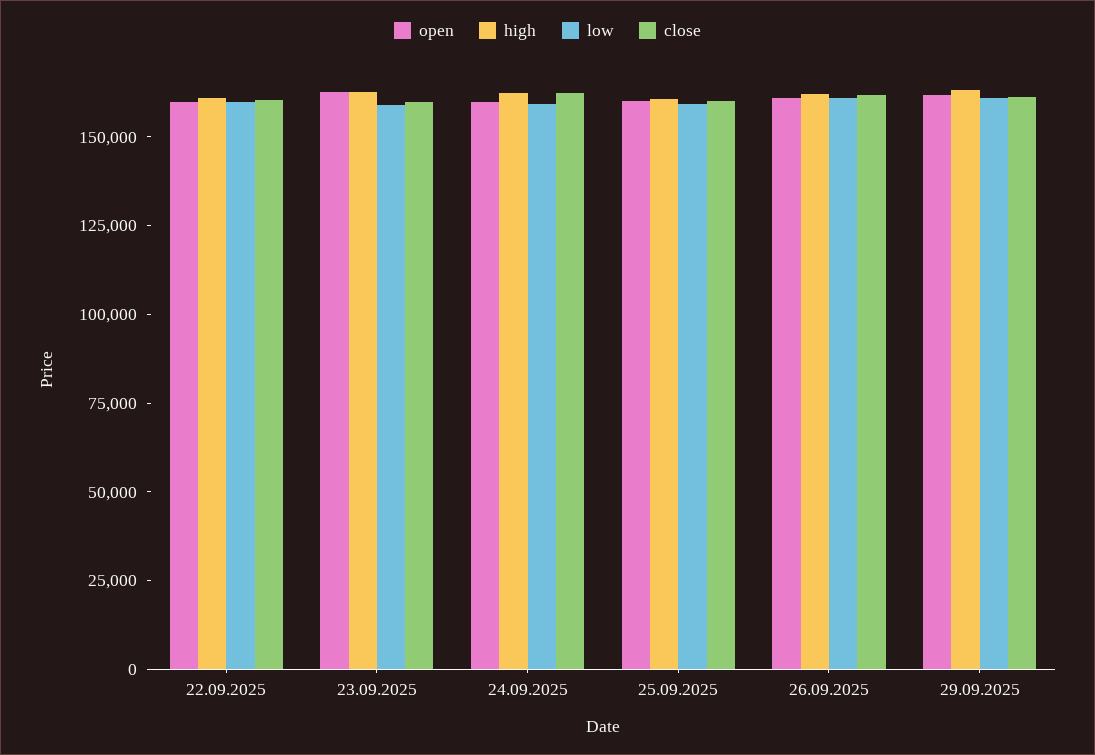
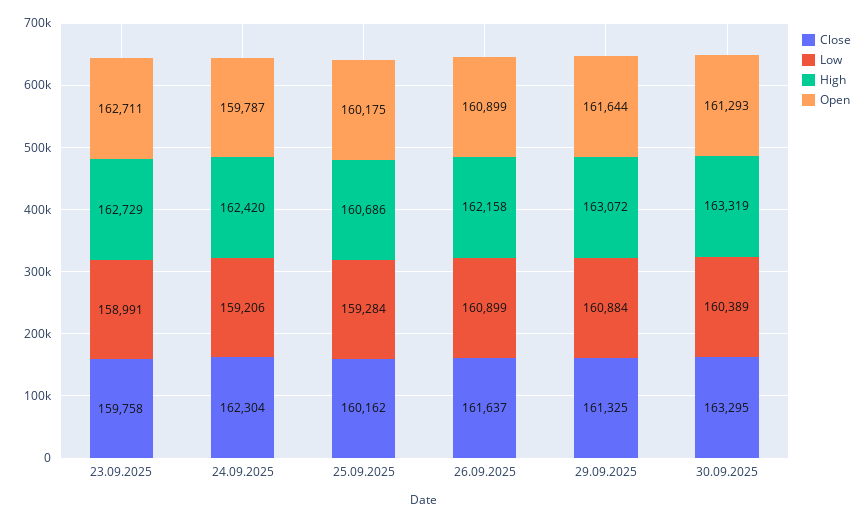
open, 22.09.2025: 160000 -> none
high, 22.09.2025: 160000 -> none
low, 22.09.2025: 160000 -> none
close, 22.09.2025: 160000 -> none
close, 30.09.2025: none -> 163295
low, 30.09.2025: none -> 160389
high, 30.09.2025: none -> 163319
open, 30.09.2025: none -> 161293

